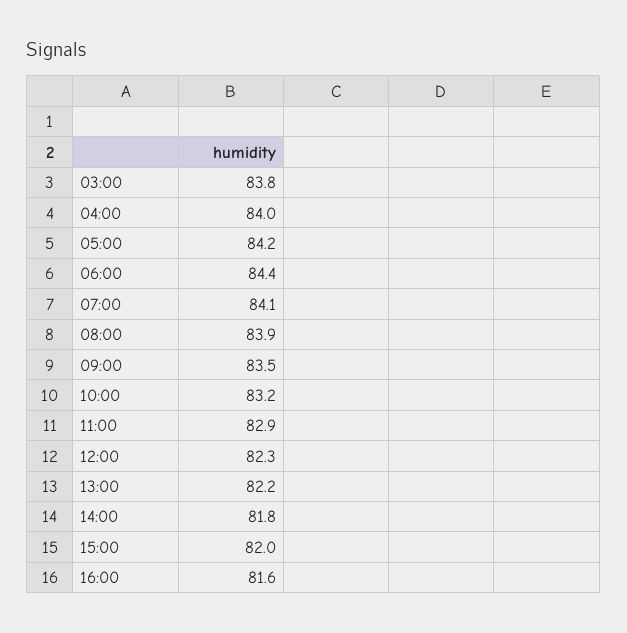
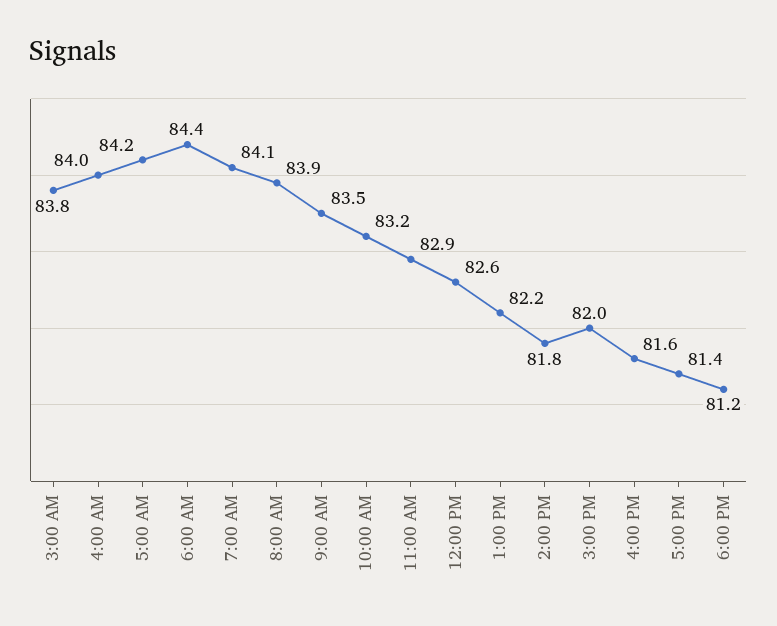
12:00: 82.3 -> 82.6
5:00 PM: none -> 81.4
6:00 PM: none -> 81.2

